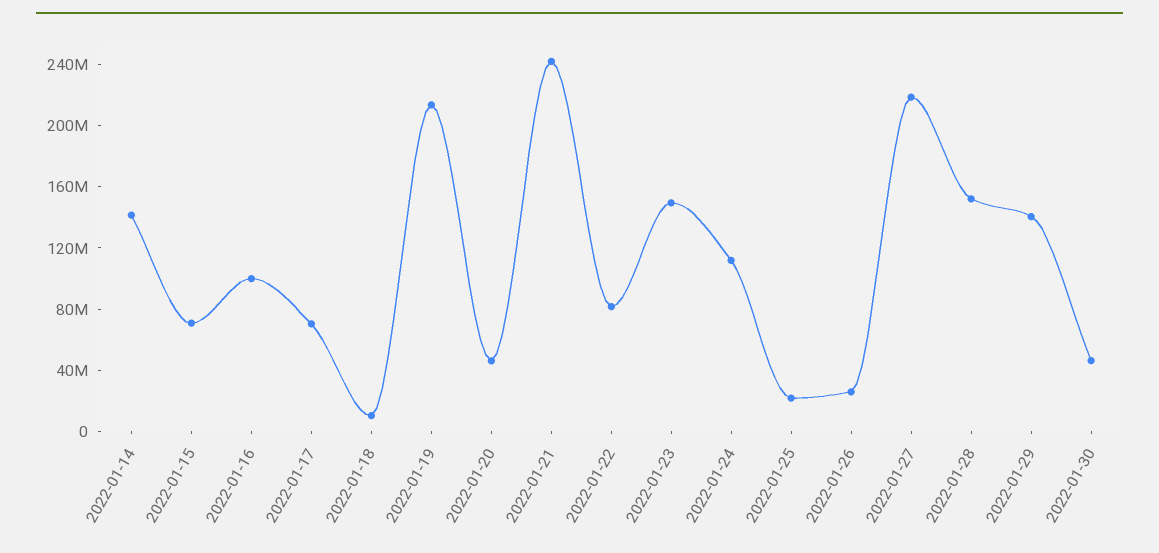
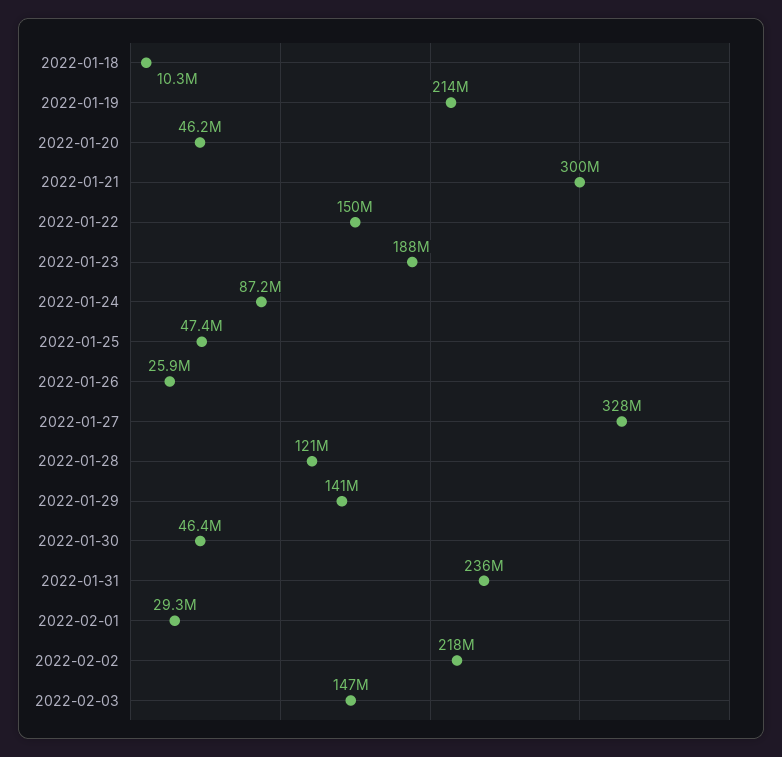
2022-01-14: 140000000 -> none
2022-01-15: 70000000 -> none
2022-01-16: 100000000 -> none
2022-01-17: 70000000 -> none
2022-01-21: 240000000 -> 300000000
2022-01-22: 80000000 -> 150000000
2022-01-23: 150000000 -> 188000000
2022-01-24: 110000000 -> 87200000
2022-01-25: 20000000 -> 47400000
2022-01-27: 220000000 -> 328000000
2022-01-28: 150000000 -> 121000000
2022-01-31: none -> 236000000
2022-02-01: none -> 29300000
2022-02-02: none -> 218000000
2022-02-03: none -> 147000000

